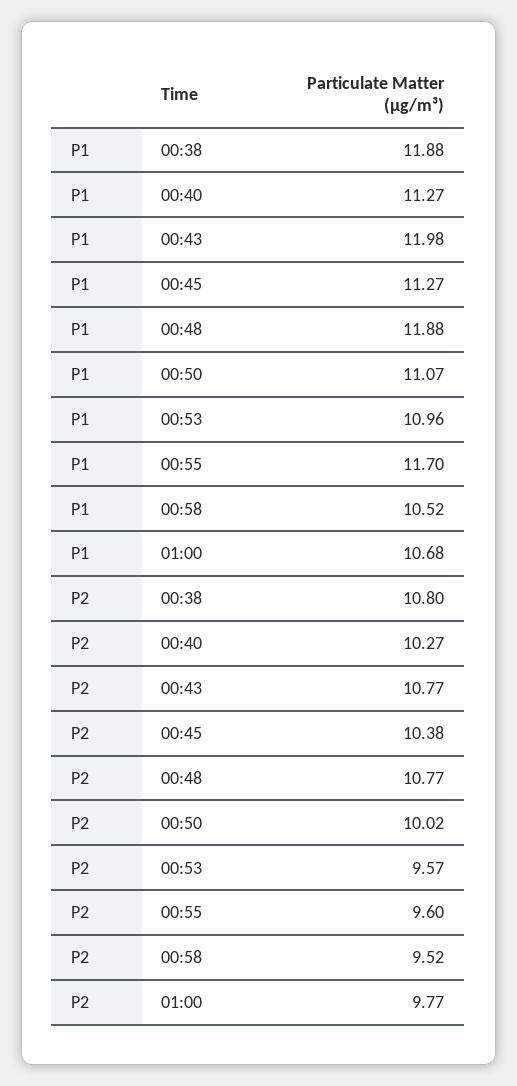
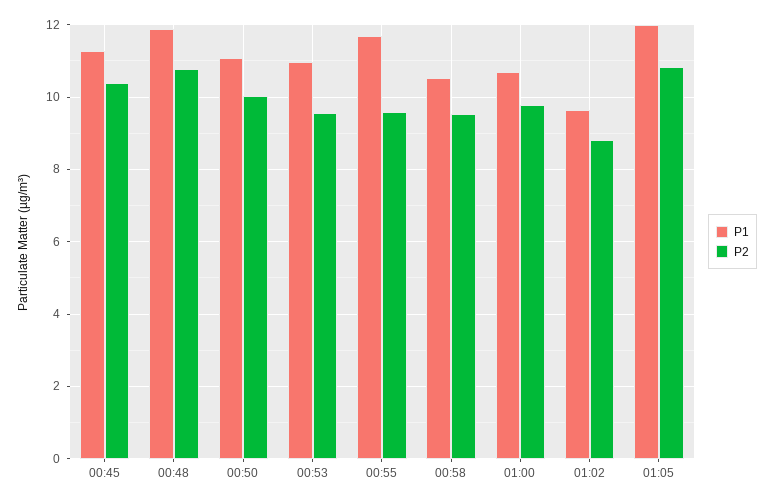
P1, 00:38: 11.88 -> none
P1, 00:40: 11.27 -> none
P1, 00:43: 11.98 -> none
P2, 00:38: 10.8 -> none
P2, 00:40: 10.27 -> none
P2, 00:43: 10.77 -> none
P1, 01:02: none -> 9.6
P2, 01:02: none -> 8.8
P1, 01:05: none -> 12
P2, 01:05: none -> 10.8

